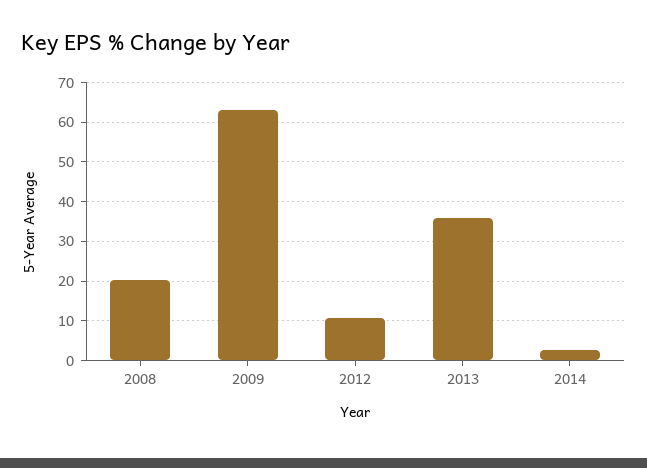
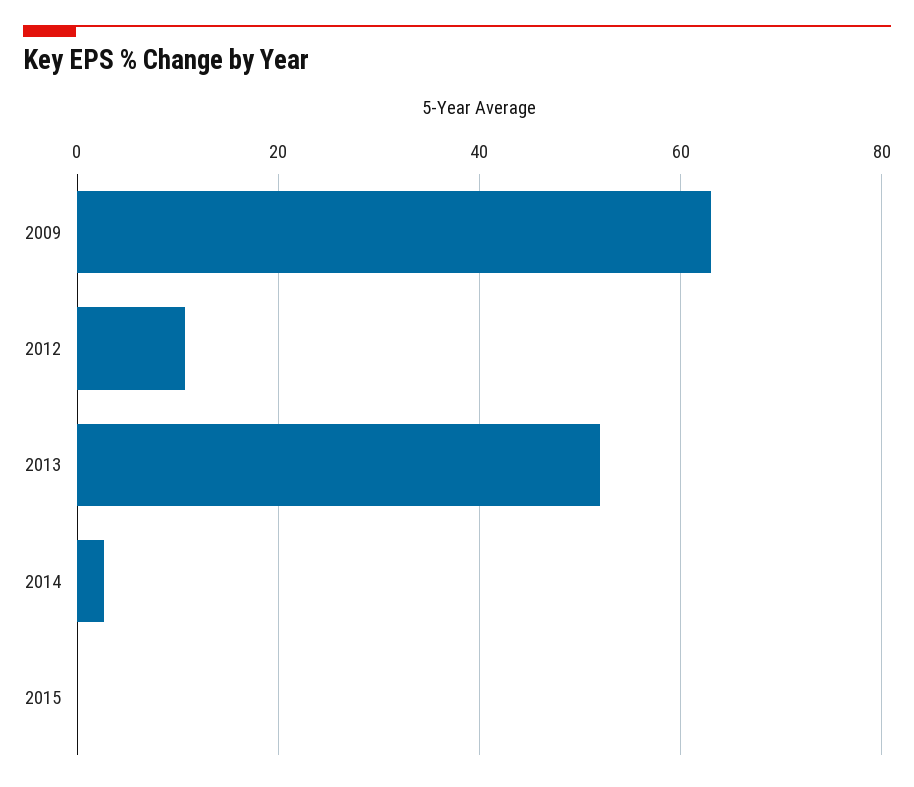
2008: 20 -> none
2013: 36 -> 52
2015: none -> 0

